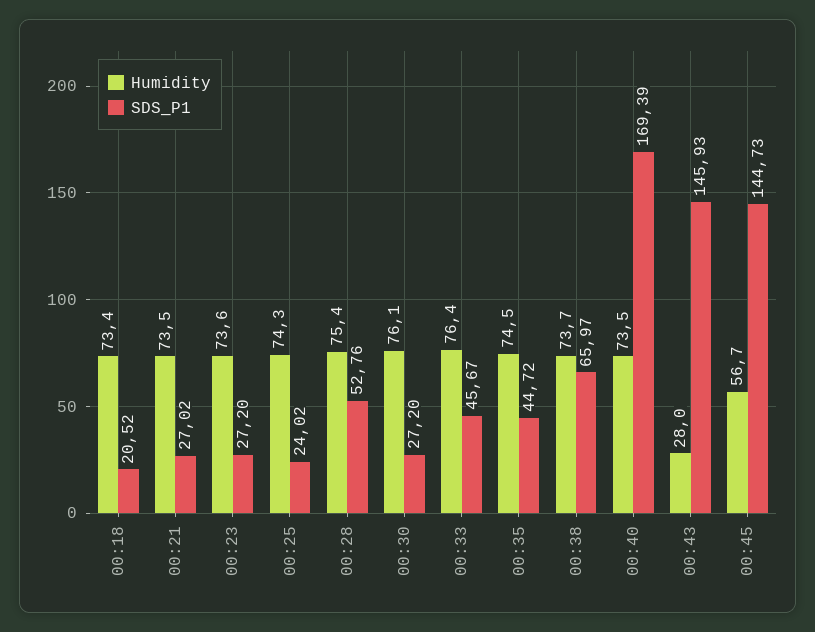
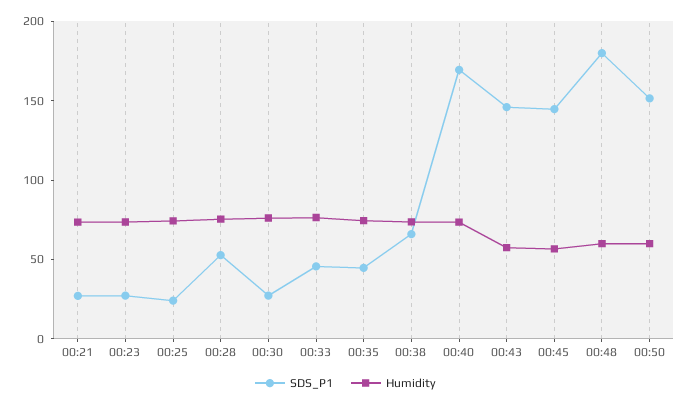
Humidity, 00:18: 73.4 -> none
SDS_P1, 00:18: 20.52 -> none
Humidity, 00:43: 28 -> 60
SDS_P1, 00:48: none -> 180
Humidity, 00:48: none -> 60
SDS_P1, 00:50: none -> 150
Humidity, 00:50: none -> 60

